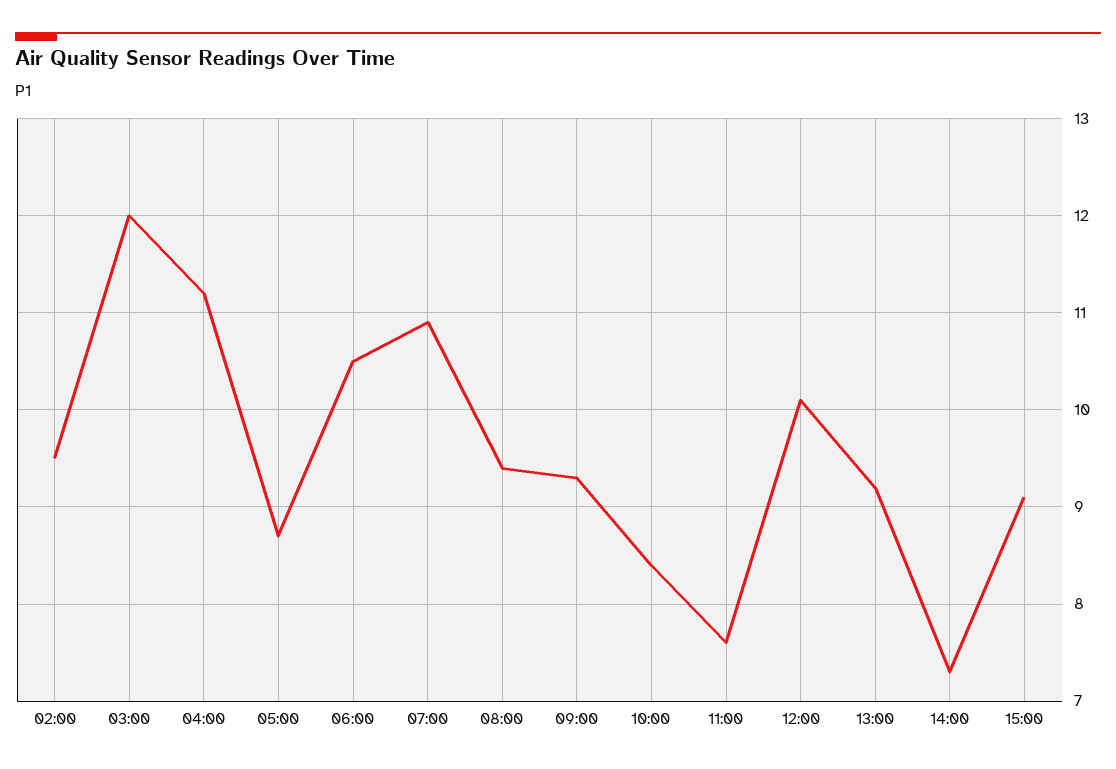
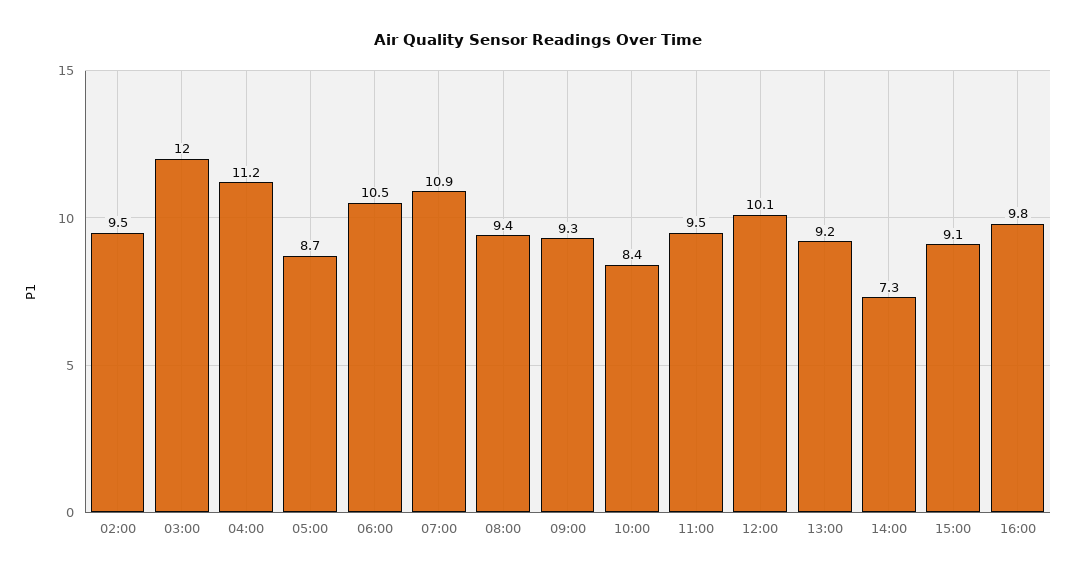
11:00: 7.6 -> 9.5
16:00: none -> 9.8

